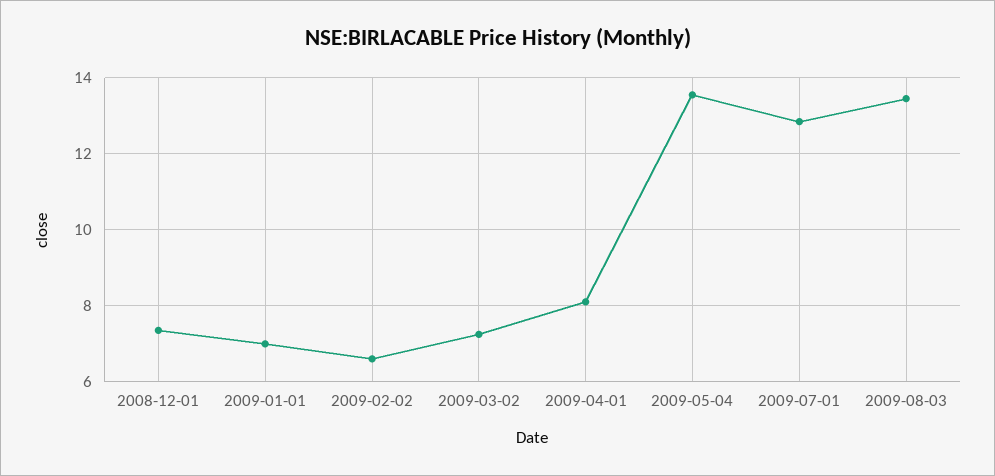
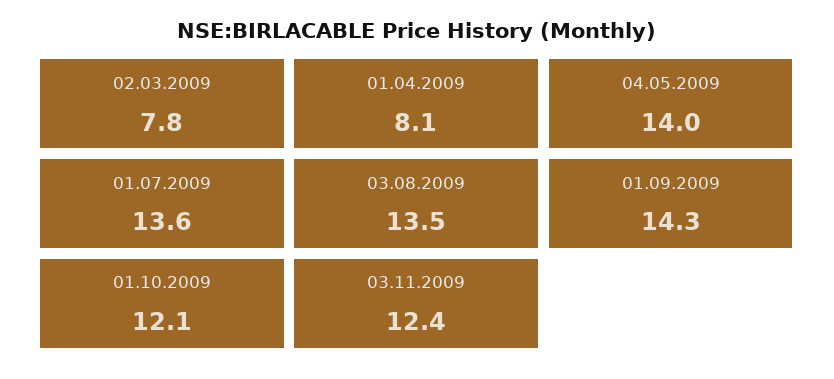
2008-12-01: 7.4 -> none
2009-01-01: 7 -> none
2009-02-02: 6.6 -> none
2009-03-02: 7.2 -> 7.8
2009-05-04: 13.6 -> 14
2009-07-01: 12.8 -> 13.6
01.09.2009: none -> 14.3
01.10.2009: none -> 12.1
03.11.2009: none -> 12.4

